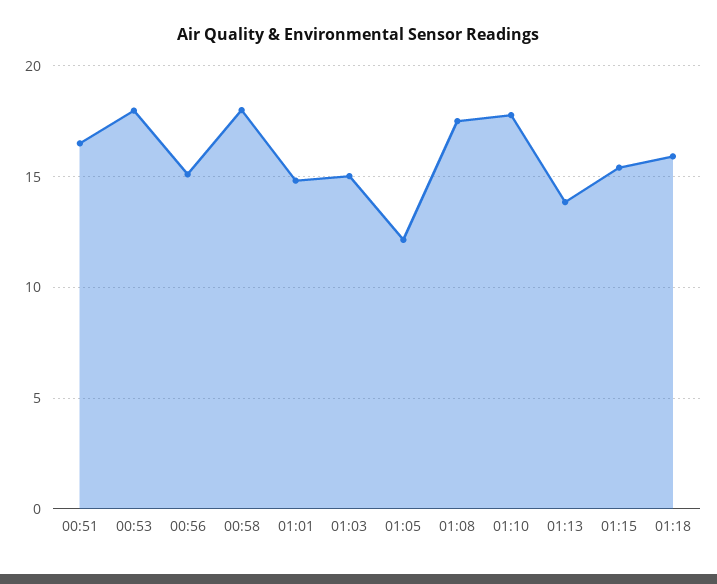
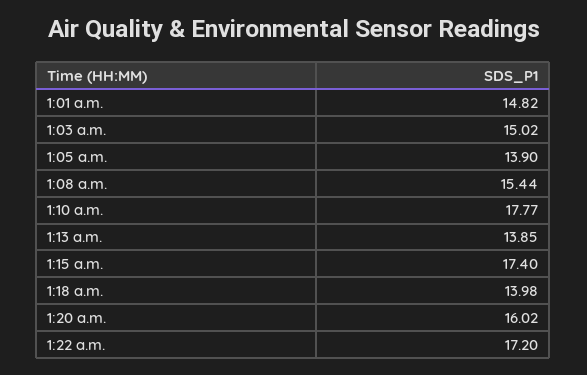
00:51: 16.5 -> none
00:53: 18 -> none
00:56: 15 -> none
00:58: 18 -> none
01:05: 12 -> 13.9
01:08: 17.5 -> 15.44
01:15: 15.5 -> 17.4
01:18: 16 -> 13.98
1:20 a.m.: none -> 16.02
1:22 a.m.: none -> 17.2

